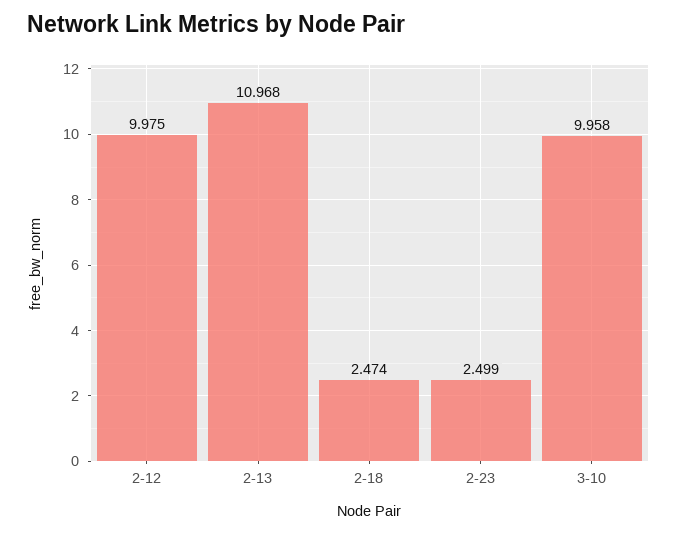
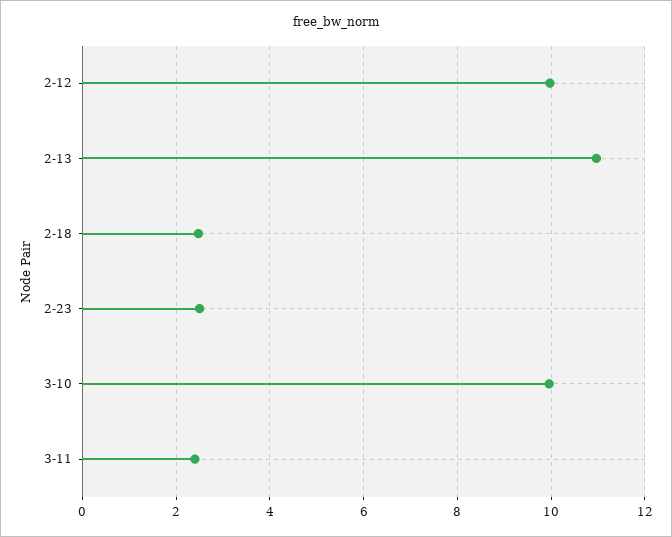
3-11: none -> 2.4

